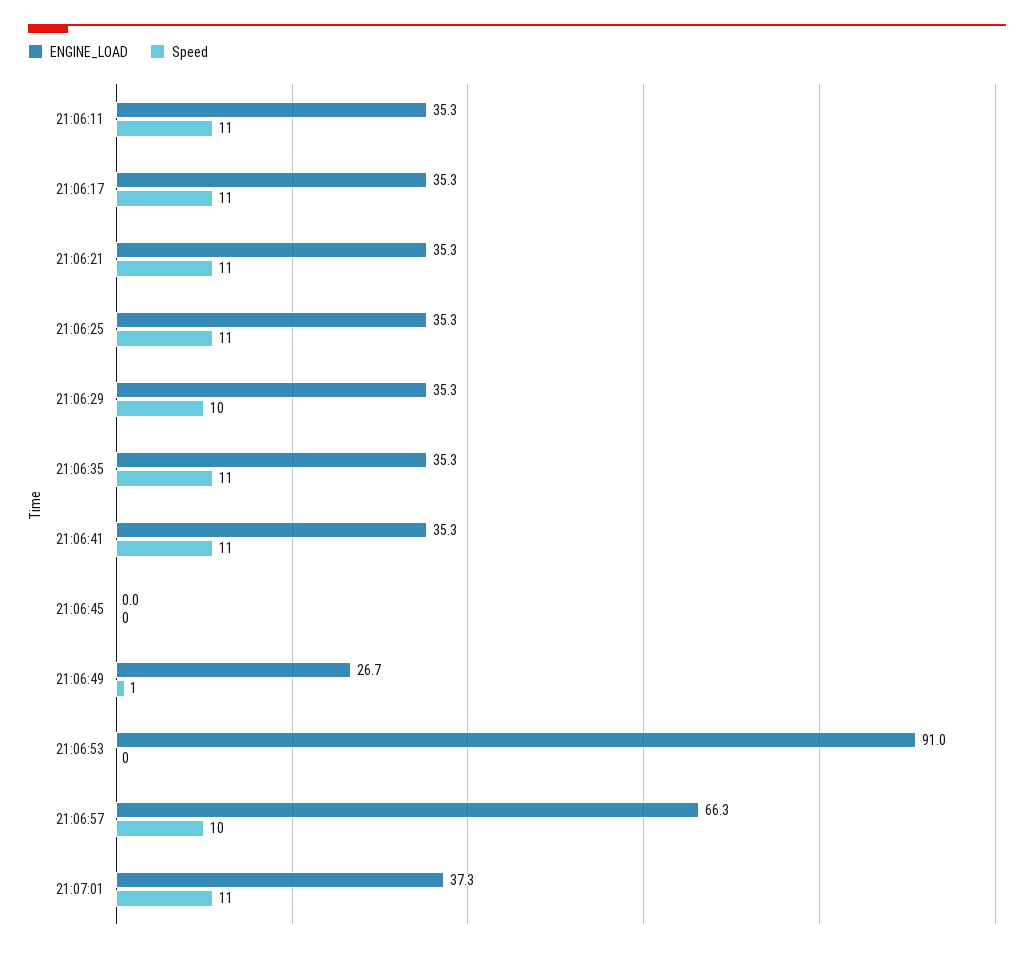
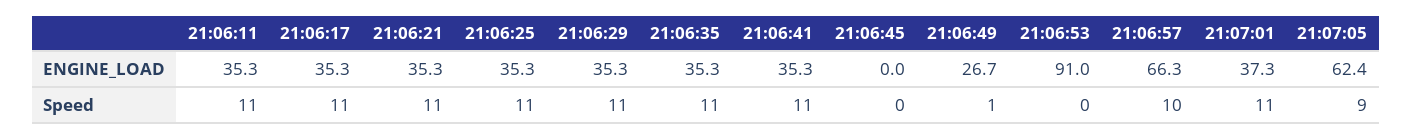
Speed, 21:06:29: 10 -> 11
ENGINE_LOAD, 21:07:05: none -> 62.4
Speed, 21:07:05: none -> 9

